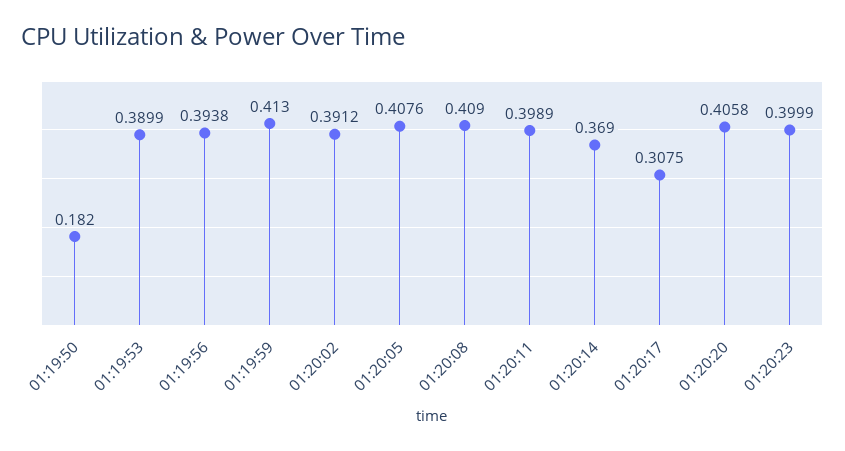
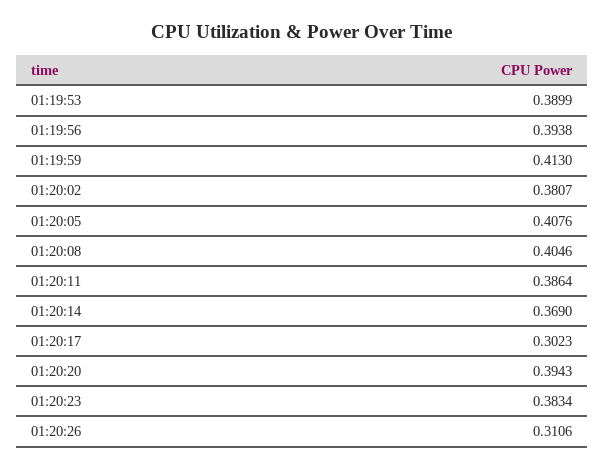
01:19:50: 0.182 -> none
01:20:02: 0.3912 -> 0.3807
01:20:08: 0.409 -> 0.4046
01:20:11: 0.3989 -> 0.3864
01:20:17: 0.3075 -> 0.3023
01:20:20: 0.4058 -> 0.3943
01:20:23: 0.3999 -> 0.3834
01:20:26: none -> 0.3106

